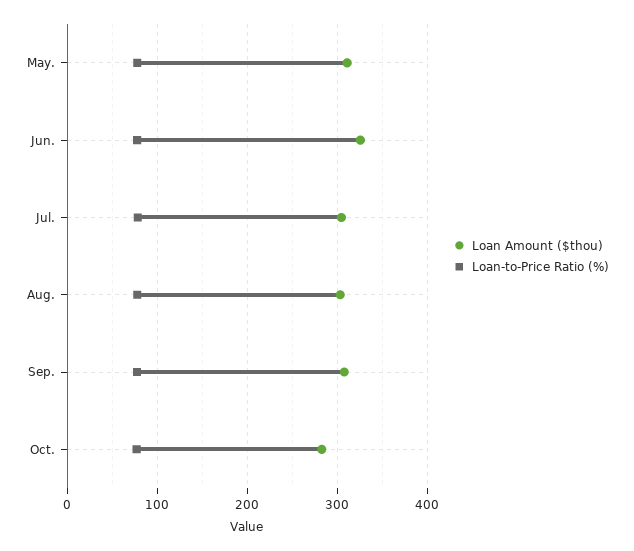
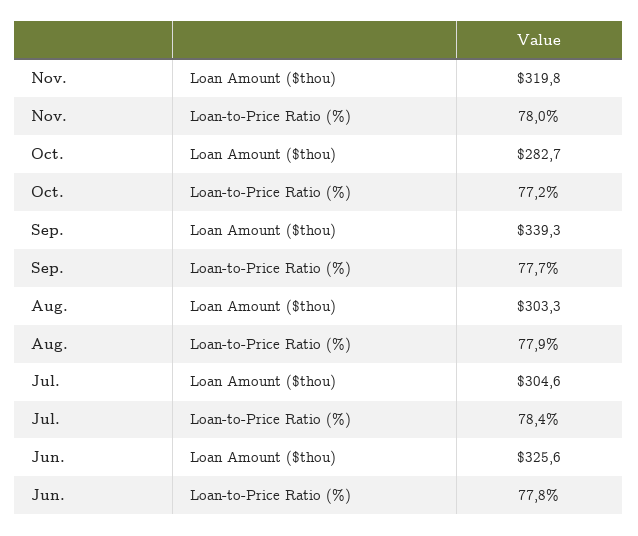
Loan Amount ($thou), May.: 310 -> none
Loan-to-Price Ratio (%), May.: 80 -> none
Loan Amount ($thou), Sep.: 310 -> 339.3
Loan Amount ($thou), Nov.: none -> 319.8
Loan-to-Price Ratio (%), Nov.: none -> 78

